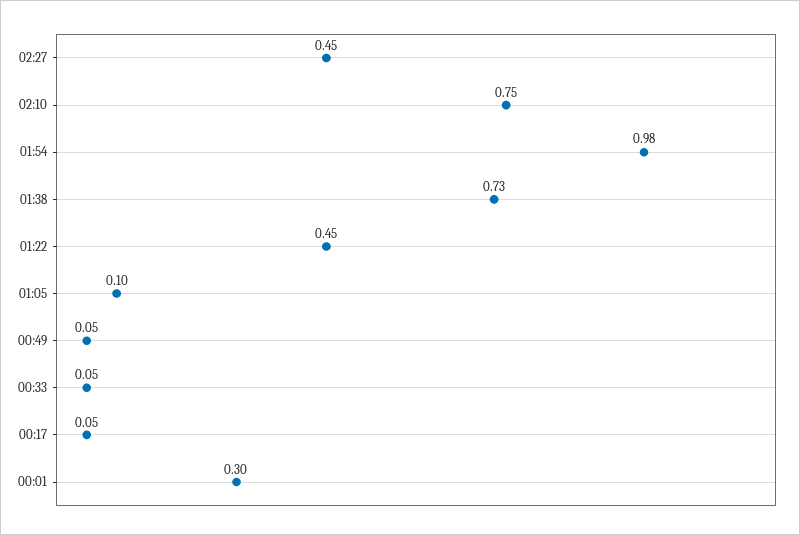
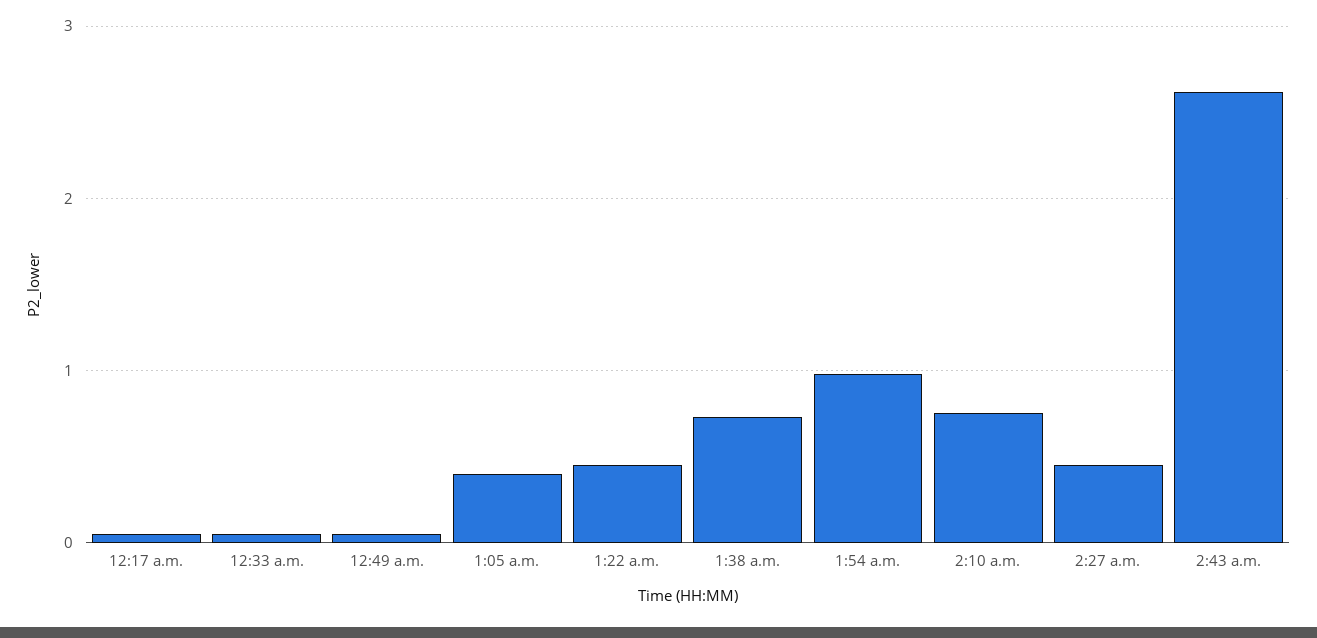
01:05: 0.1 -> 0.4
00:01: 0.3 -> none
2:43 a.m.: none -> 2.6

